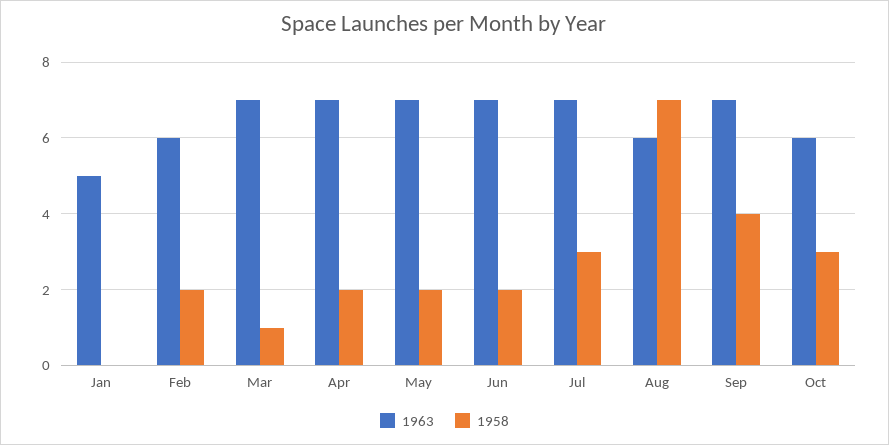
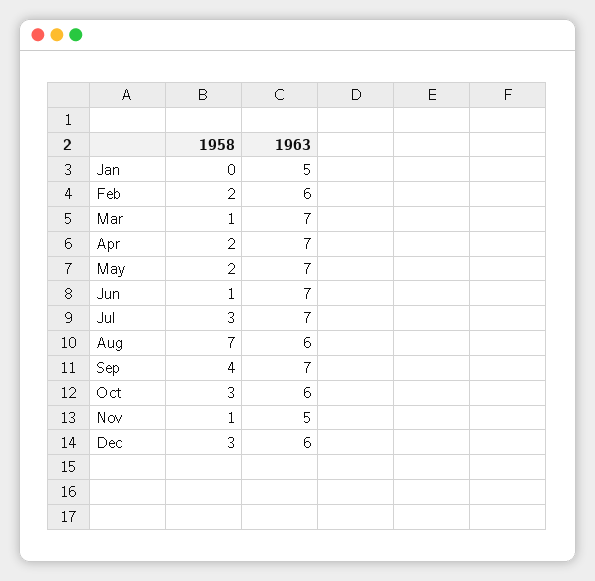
1958, Jun: 2 -> 1
1958, Nov: none -> 1
1963, Nov: none -> 5
1958, Dec: none -> 3
1963, Dec: none -> 6

